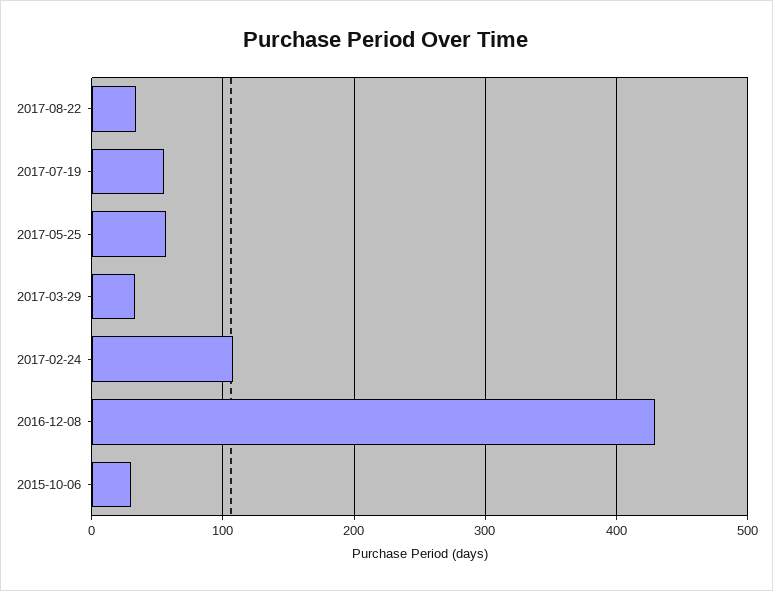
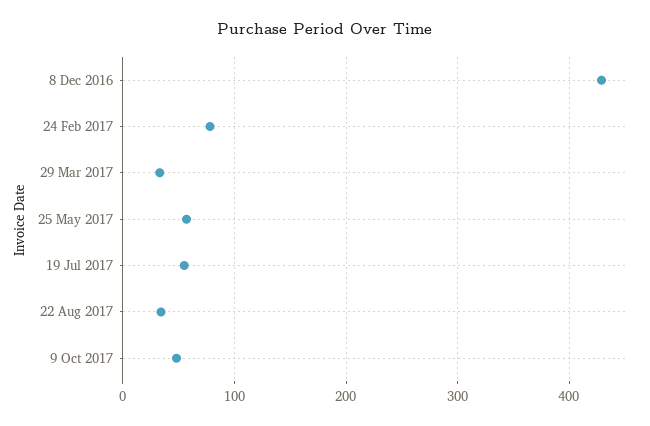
2017-02-24: 110 -> 80
2015-10-06: 30 -> none
9 Oct 2017: none -> 50

